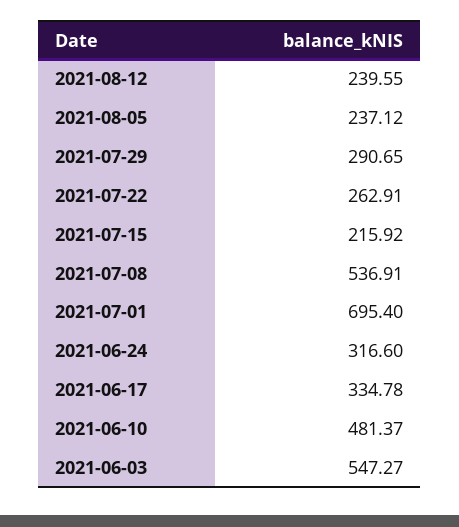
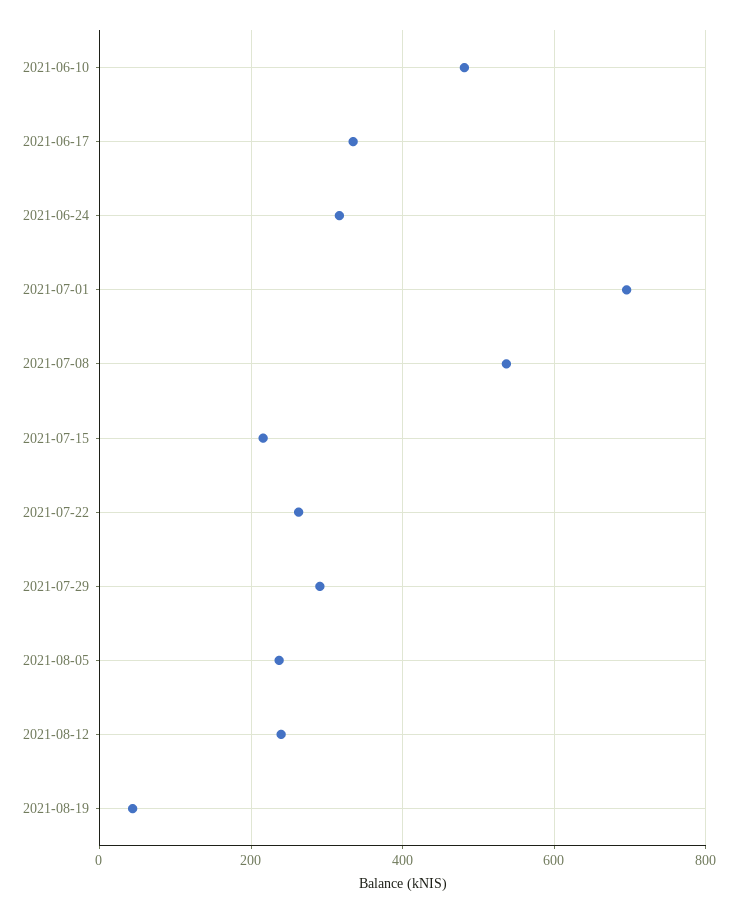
2021-06-03: 547.27 -> none
2021-08-19: none -> 40

